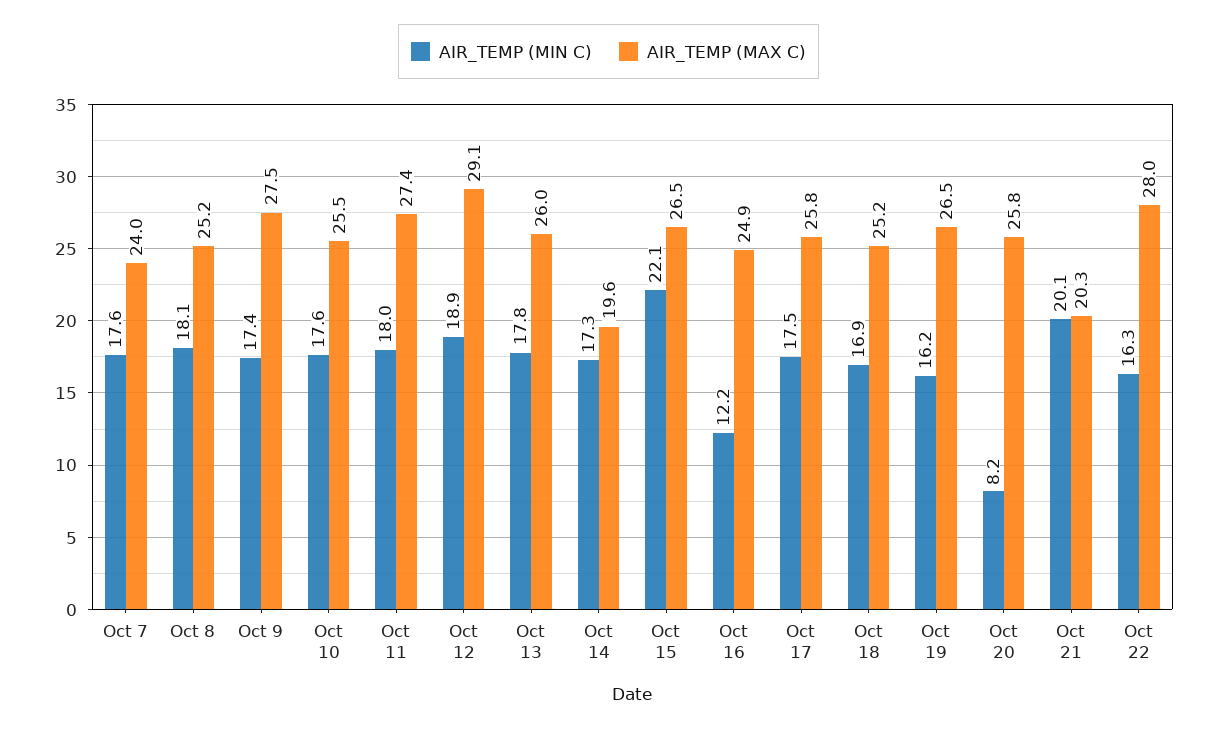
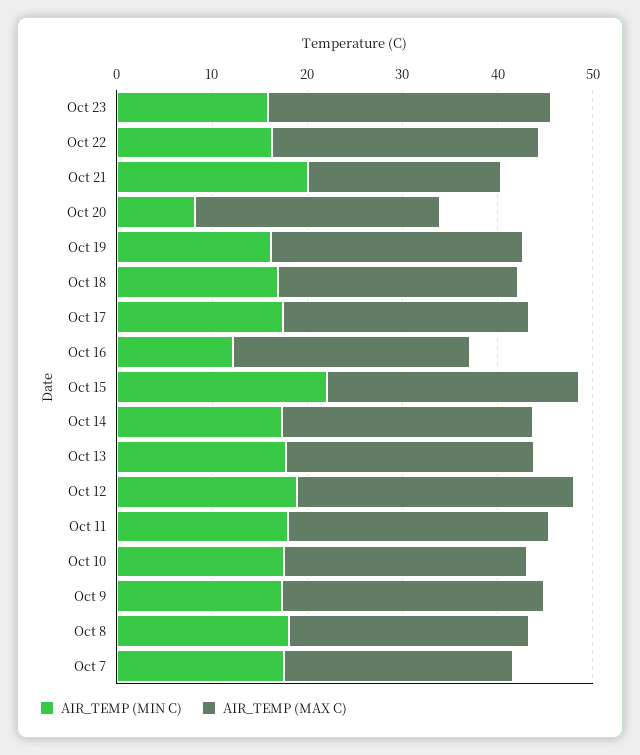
AIR_TEMP (MAX C), Oct 14: 19.6 -> 26
AIR_TEMP (MIN C), Oct 23: none -> 16
AIR_TEMP (MAX C), Oct 23: none -> 30

